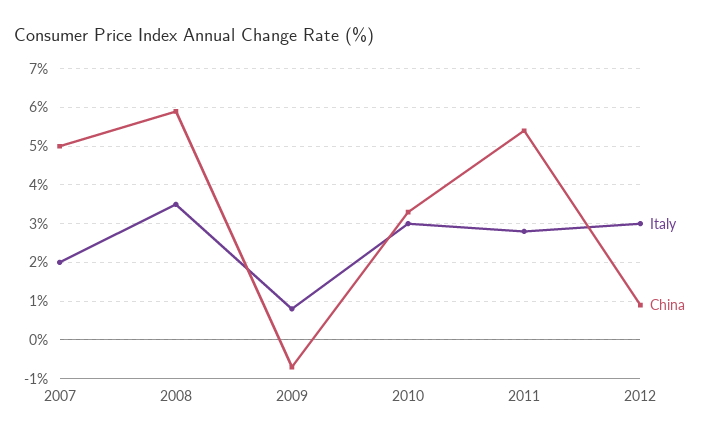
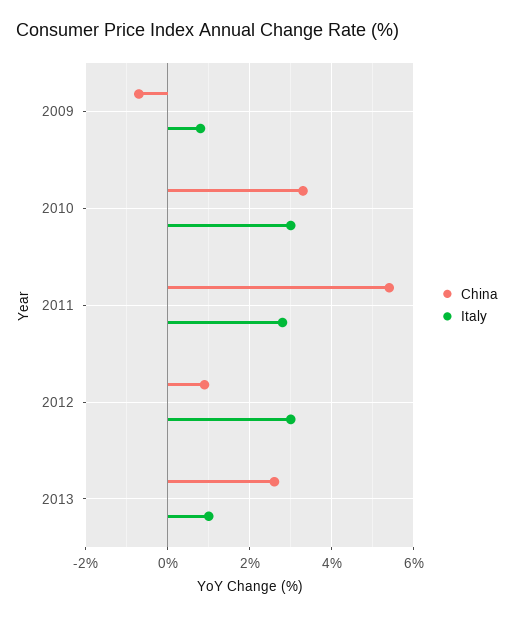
Italy, 2007: 2 -> none
China, 2007: 5 -> none
Italy, 2008: 3.5 -> none
China, 2008: 6 -> none
China, 2013: none -> 2.5
Italy, 2013: none -> 1

